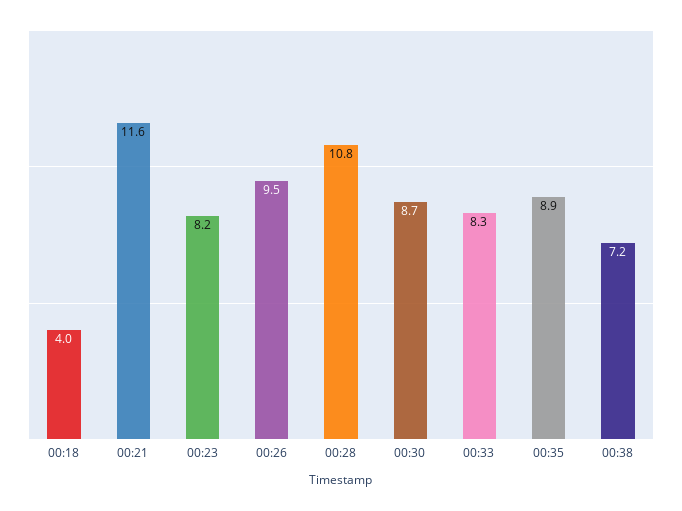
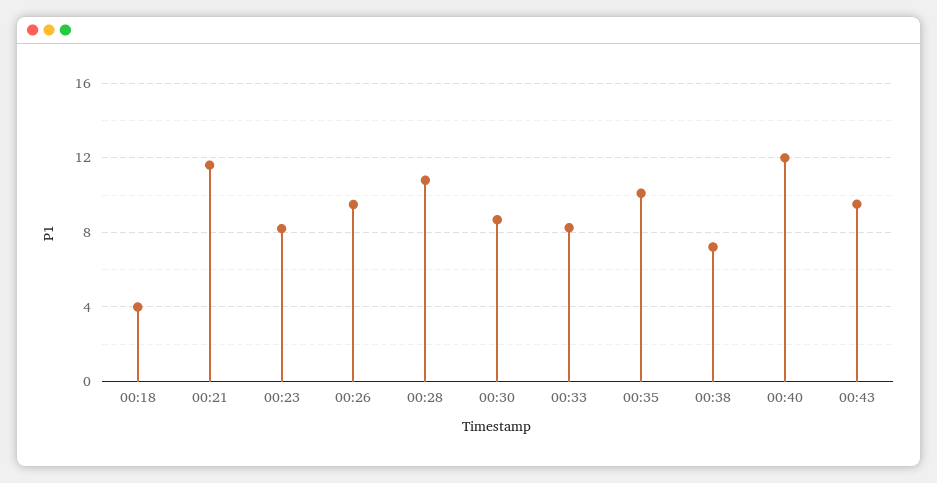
00:35: 8.9 -> 10
00:40: none -> 12
00:43: none -> 9.5

